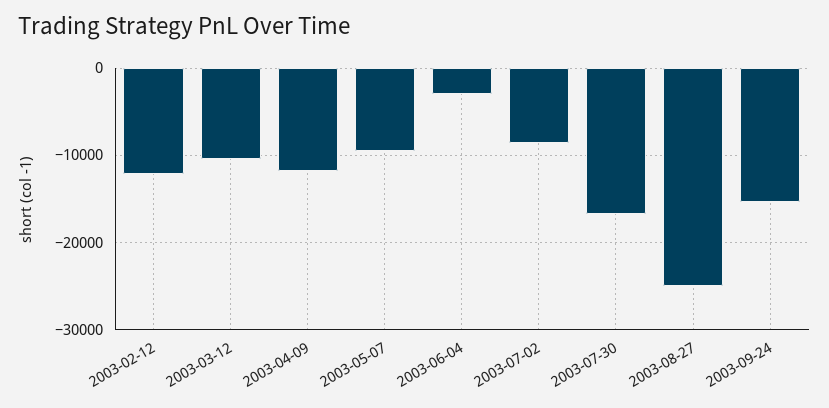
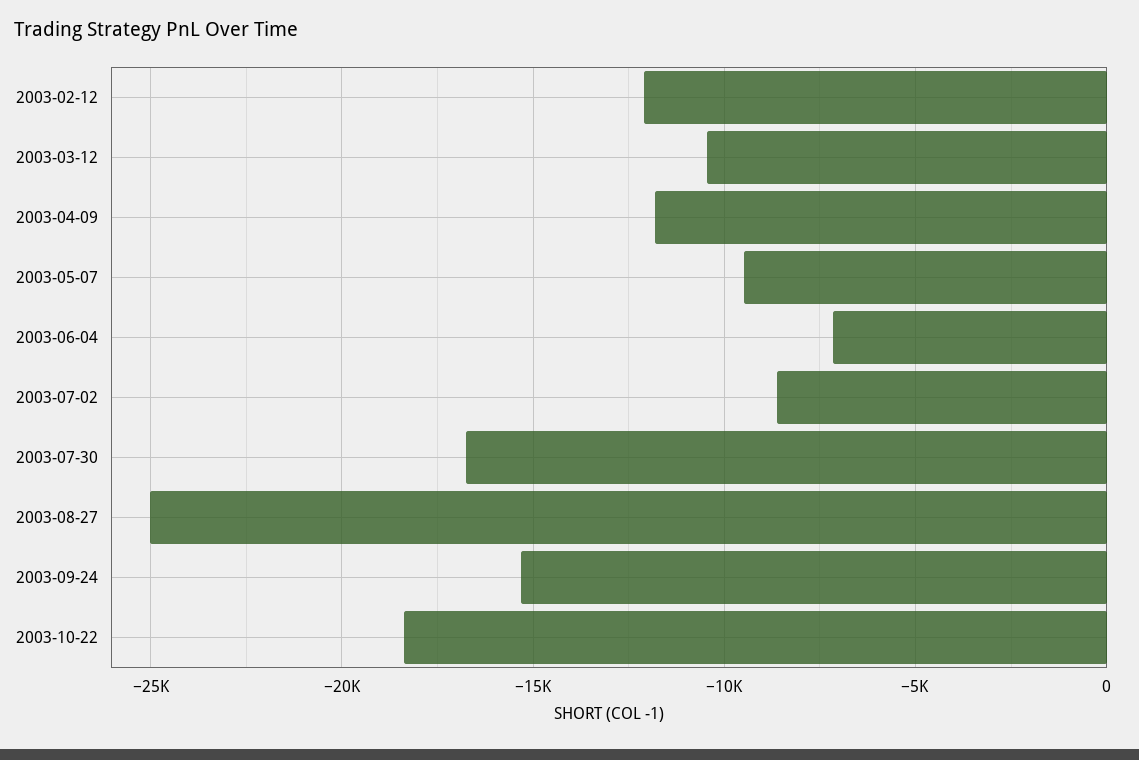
2003-06-04: -3000 -> -7000
2003-10-22: none -> -18500

